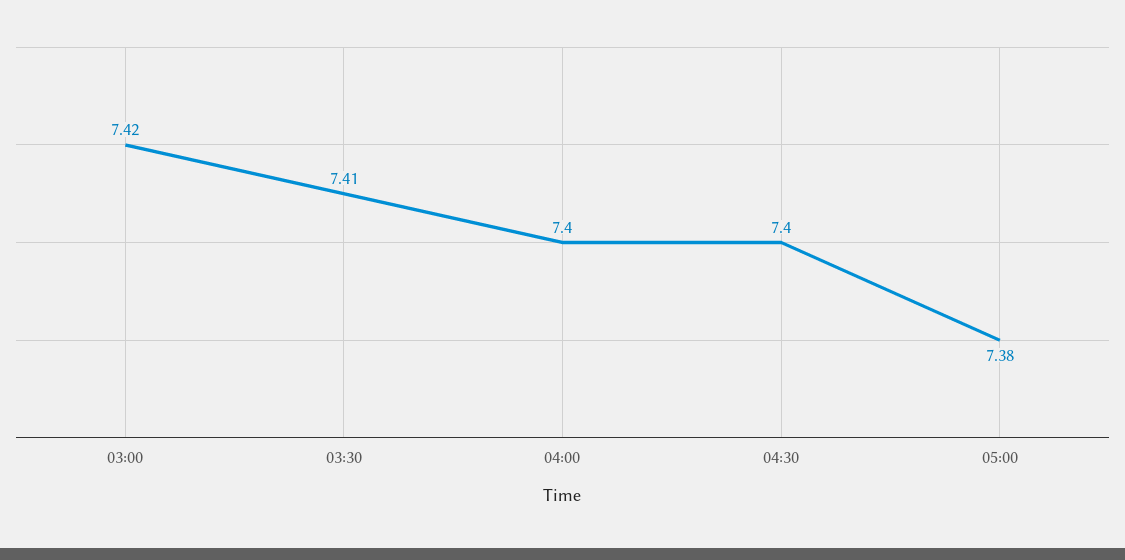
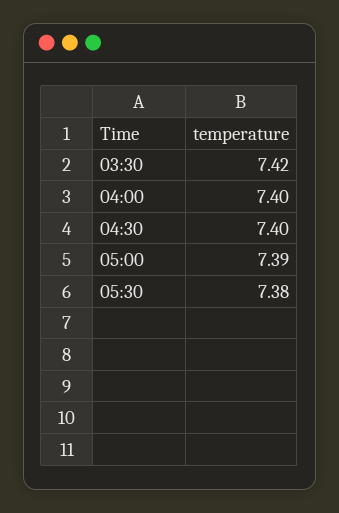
03:00: 7.42 -> none
03:30: 7.41 -> 7.42
05:00: 7.38 -> 7.39
05:30: none -> 7.38

